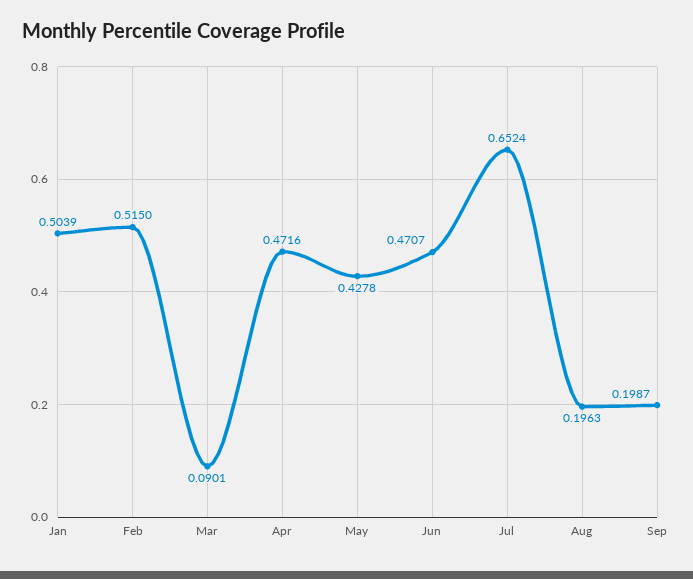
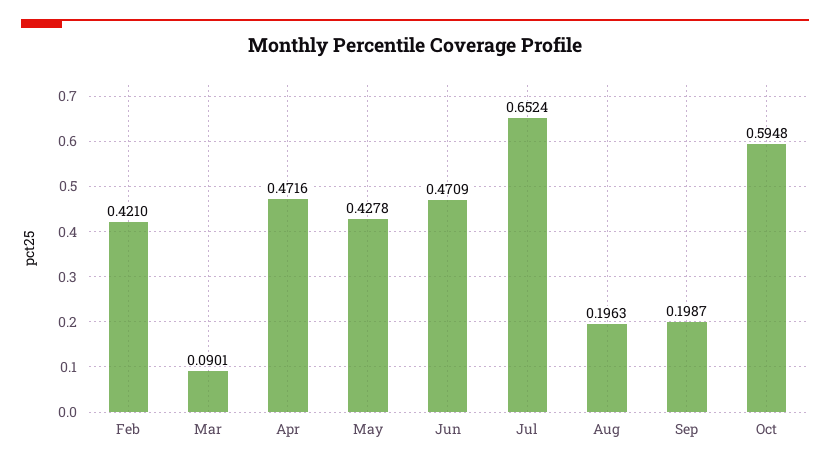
Jan: 0.5039 -> none
Feb: 0.515 -> 0.421
Jun: 0.4707 -> 0.4709
Oct: none -> 0.5948

